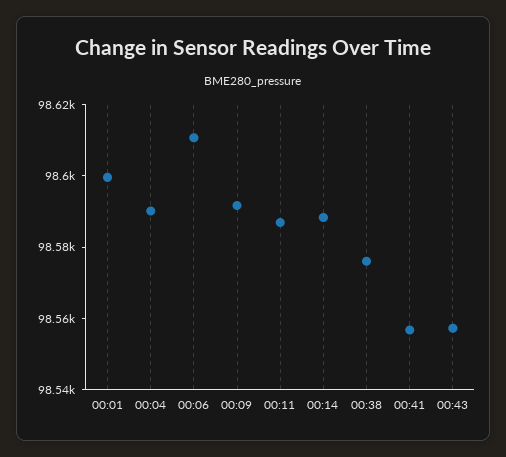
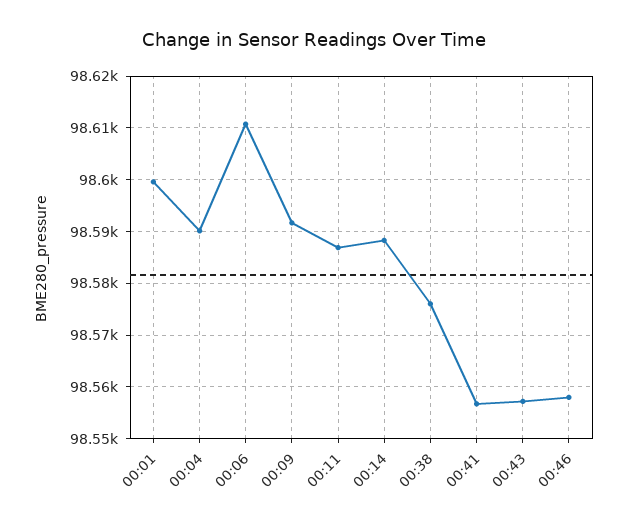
00:46: none -> 98558

